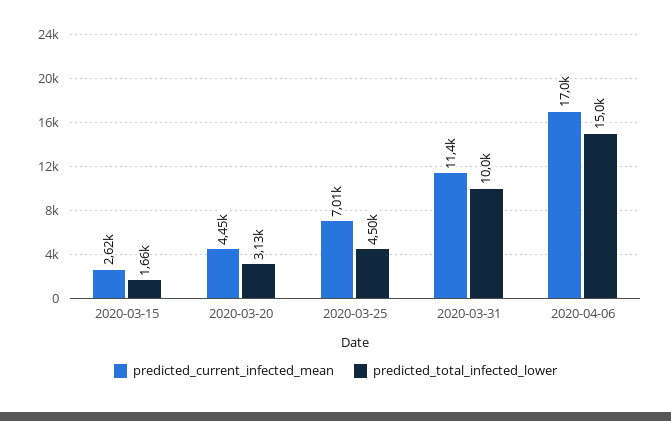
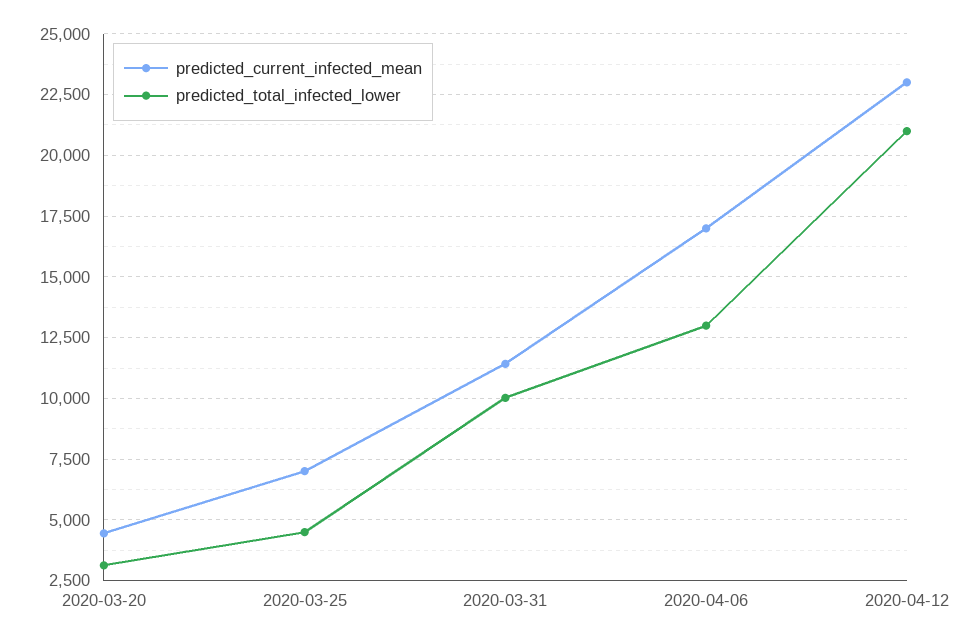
predicted_current_infected_mean, 2020-03-15: 2620 -> none
predicted_total_infected_lower, 2020-03-15: 1660 -> none
predicted_total_infected_lower, 2020-04-06: 15000 -> 13000
predicted_current_infected_mean, 2020-04-12: none -> 23000
predicted_total_infected_lower, 2020-04-12: none -> 21000

